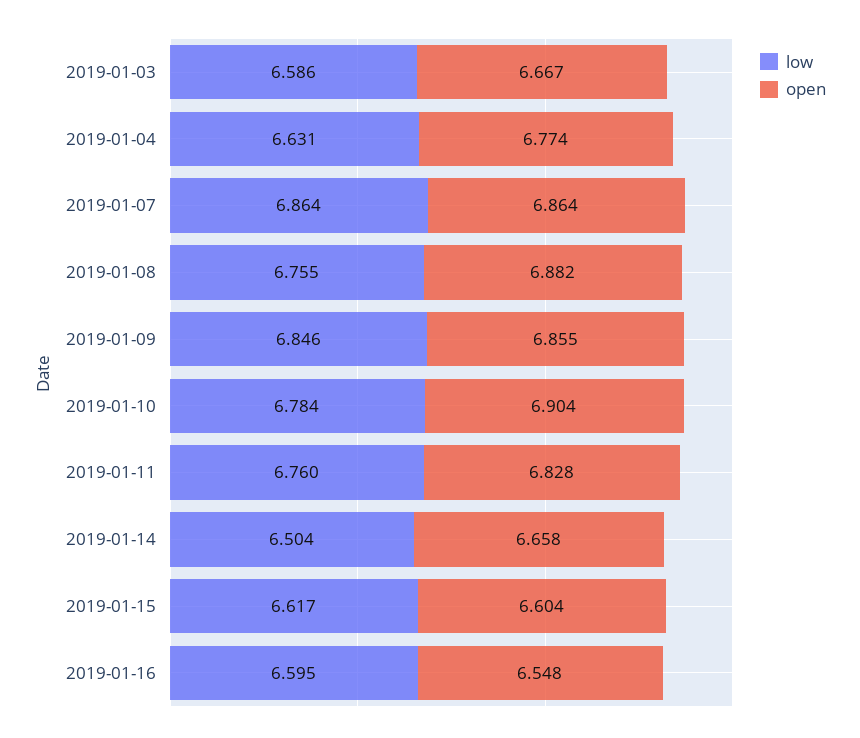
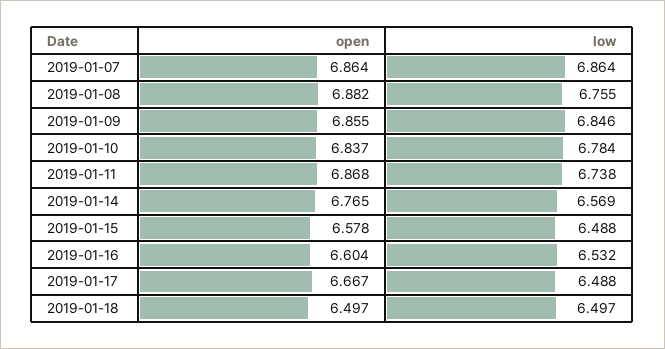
low, 2019-01-03: 6.586 -> none
open, 2019-01-03: 6.667 -> none
low, 2019-01-04: 6.631 -> none
open, 2019-01-04: 6.774 -> none
open, 2019-01-10: 6.904 -> 6.837
low, 2019-01-11: 6.76 -> 6.738
open, 2019-01-11: 6.828 -> 6.868
low, 2019-01-14: 6.504 -> 6.569
open, 2019-01-14: 6.658 -> 6.765
low, 2019-01-15: 6.617 -> 6.488
open, 2019-01-15: 6.604 -> 6.578
low, 2019-01-16: 6.595 -> 6.532
open, 2019-01-16: 6.548 -> 6.604
open, 2019-01-17: none -> 6.667
low, 2019-01-17: none -> 6.488
open, 2019-01-18: none -> 6.497
low, 2019-01-18: none -> 6.497

